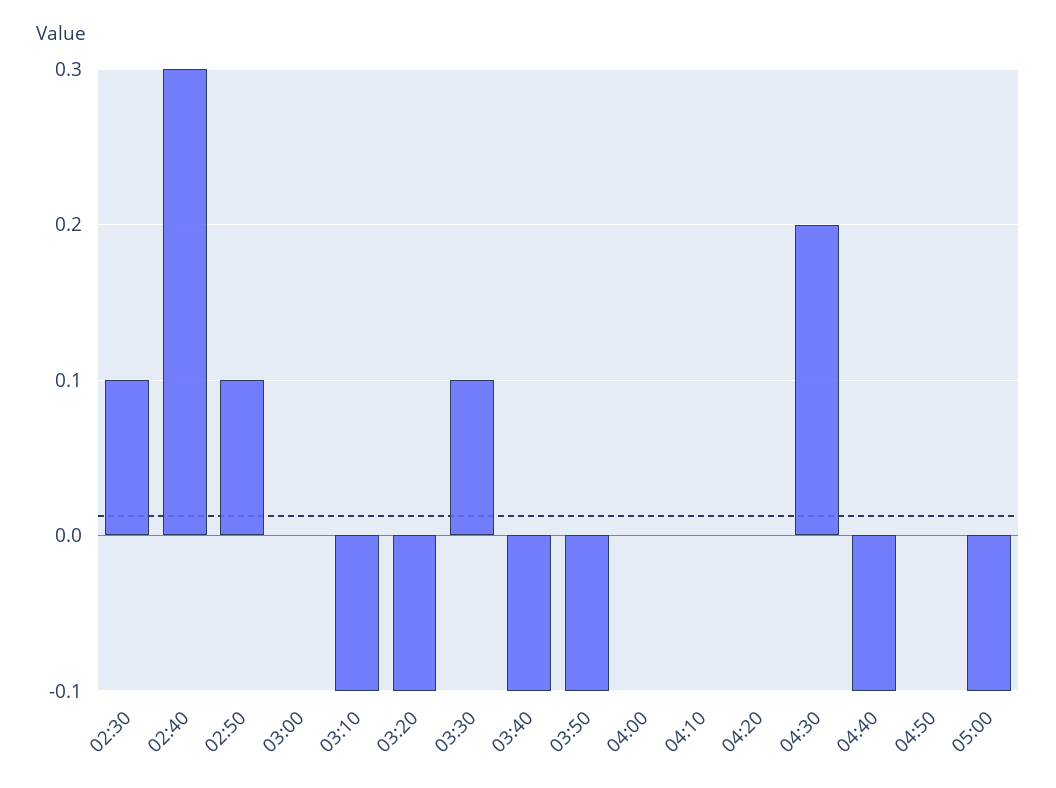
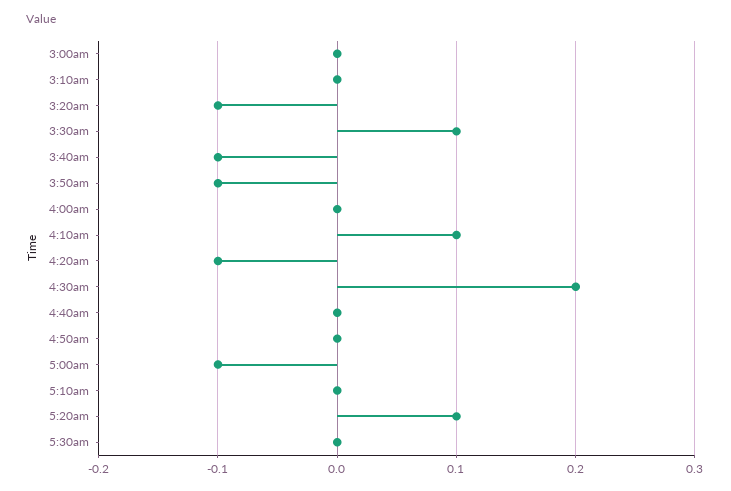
02:30: 0.1 -> none
02:40: 0.3 -> none
02:50: 0.1 -> none
03:10: -0.1 -> 0
04:10: 0 -> 0.1
04:20: 0 -> -0.1
04:40: -0.1 -> 0
5:10am: none -> 0
5:20am: none -> 0.1
5:30am: none -> 0

